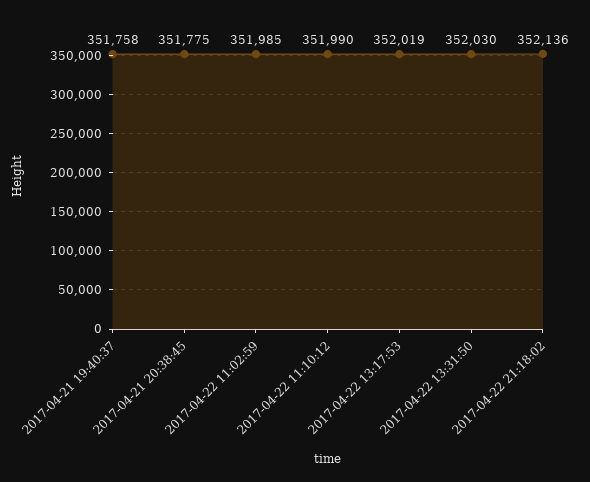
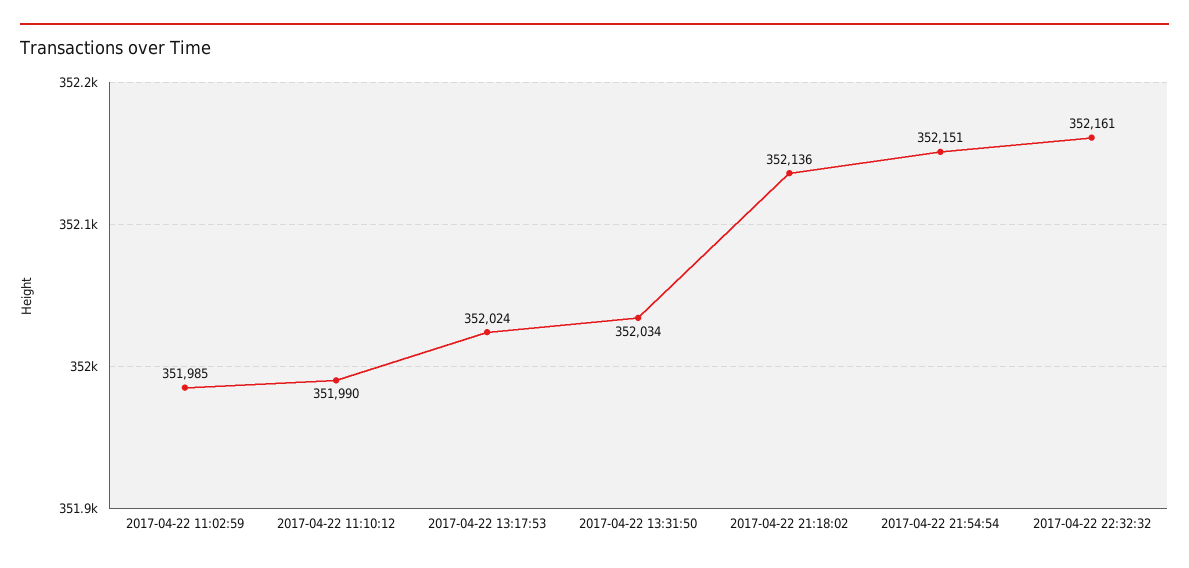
2017-04-21 19:40:37: 351758 -> none
2017-04-21 20:38:45: 351775 -> none
2017-04-22 13:17:53: 352019 -> 352024
2017-04-22 13:31:50: 352030 -> 352034
2017-04-22 21:54:54: none -> 352151
2017-04-22 22:32:32: none -> 352161

